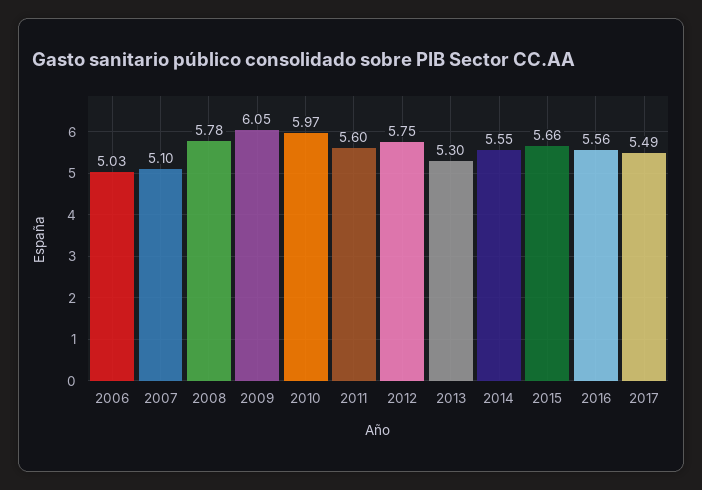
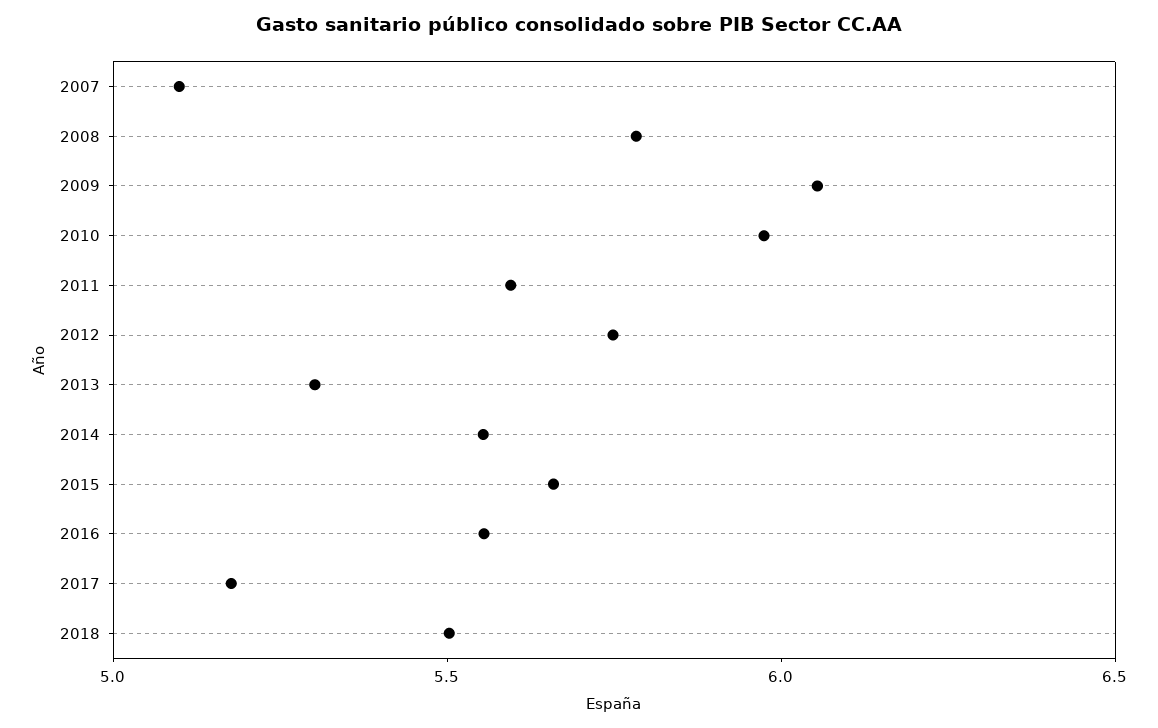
2006: 5.03 -> none
2017: 5.49 -> 5.2
2018: none -> 5.5

